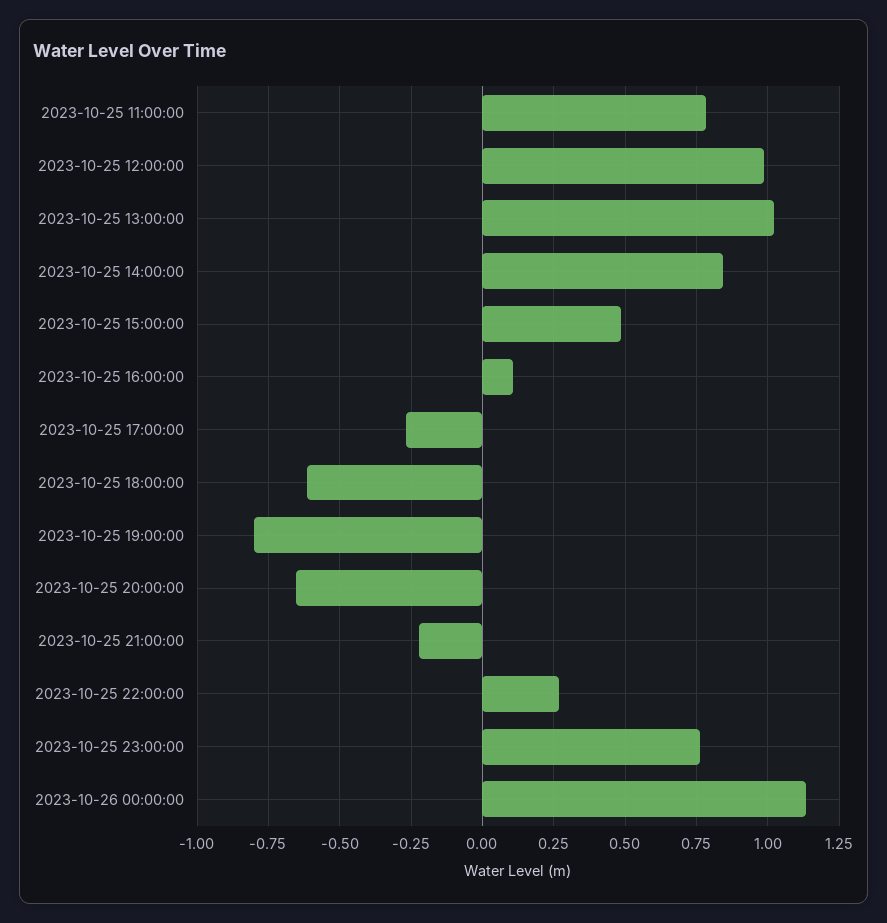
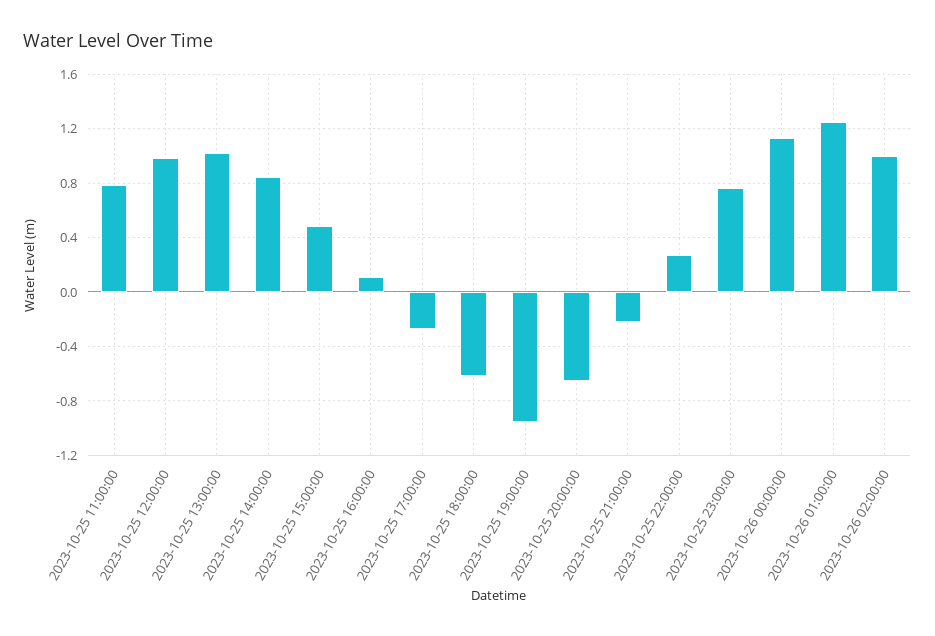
2023-10-25 19:00:00: -0.8 -> -0.95
2023-10-26 01:00:00: none -> 1.25
2023-10-26 02:00:00: none -> 1

